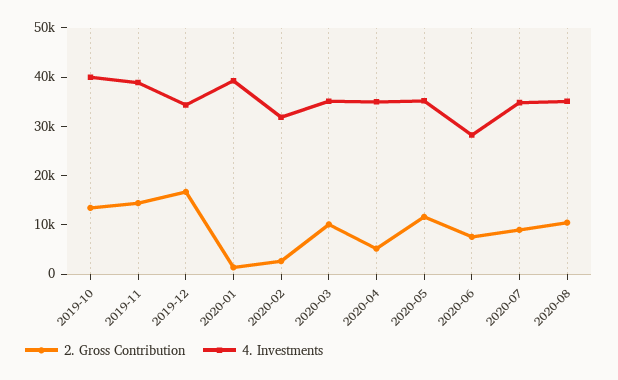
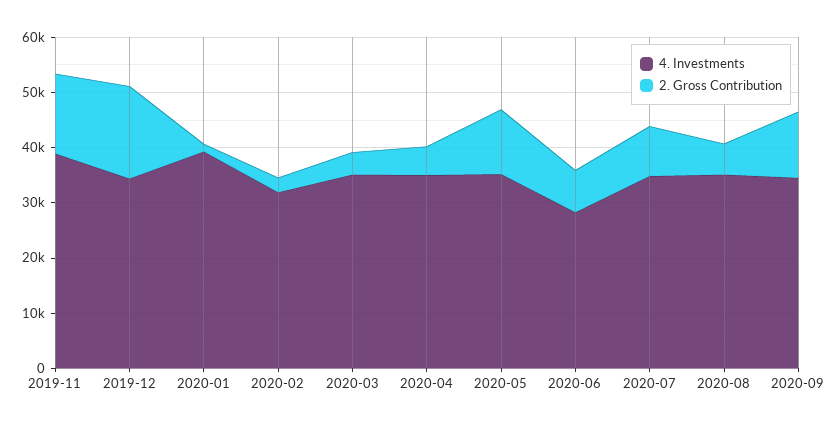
2. Gross Contribution, 2019-10: 14000 -> none
4. Investments, 2019-10: 40000 -> none
2. Gross Contribution, 2020-03: 10000 -> 4000
2. Gross Contribution, 2020-08: 10000 -> 6000
4. Investments, 2020-09: none -> 34000
2. Gross Contribution, 2020-09: none -> 12000

